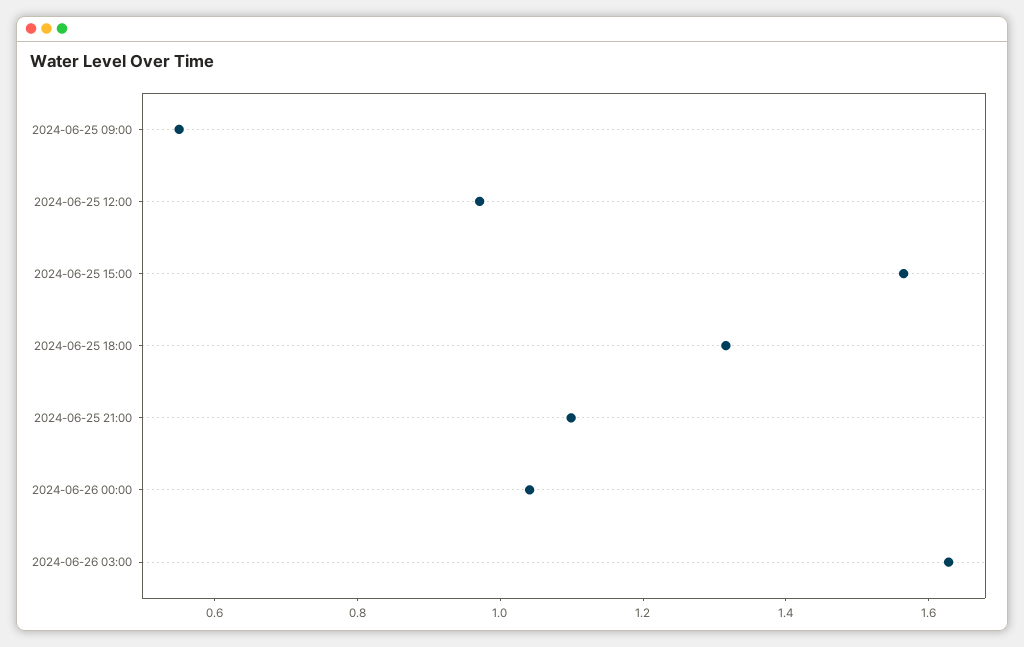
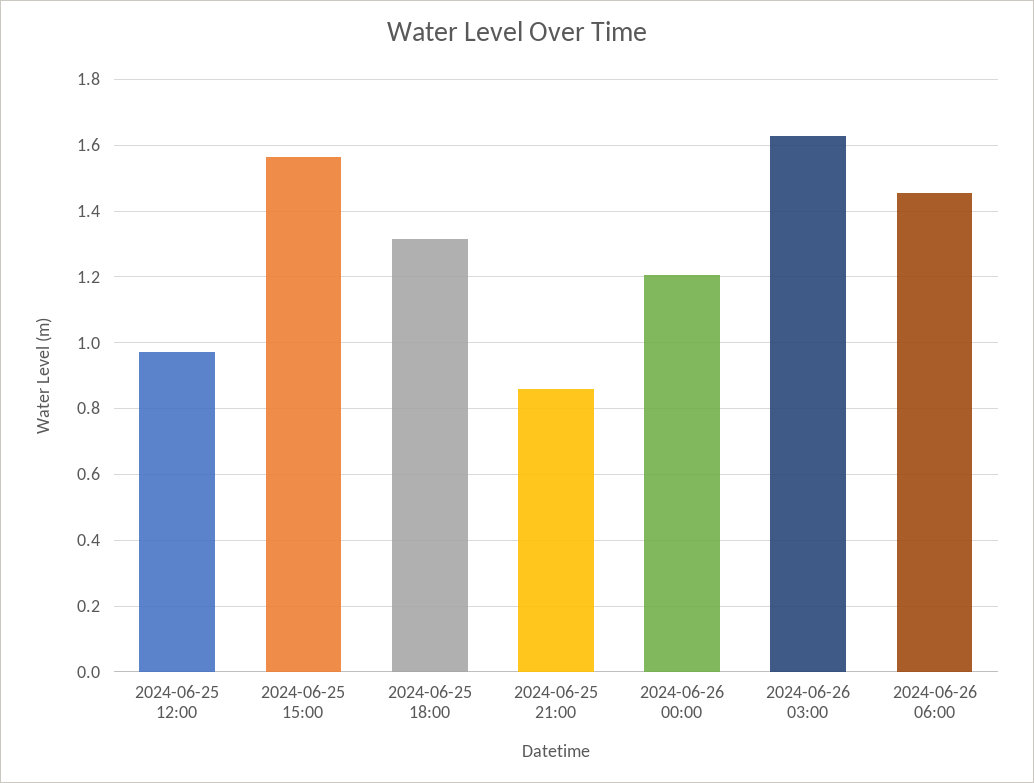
2024-06-25 09:00: 0.55 -> none
2024-06-25 21:00: 1.1 -> 0.86
2024-06-26 00:00: 1.05 -> 1.2
2024-06-26 06:00: none -> 1.46

